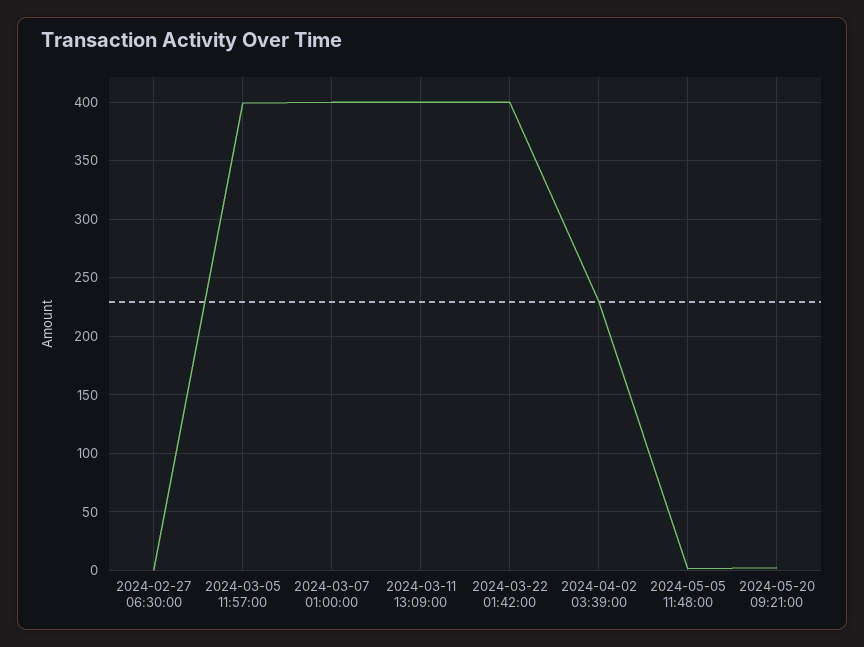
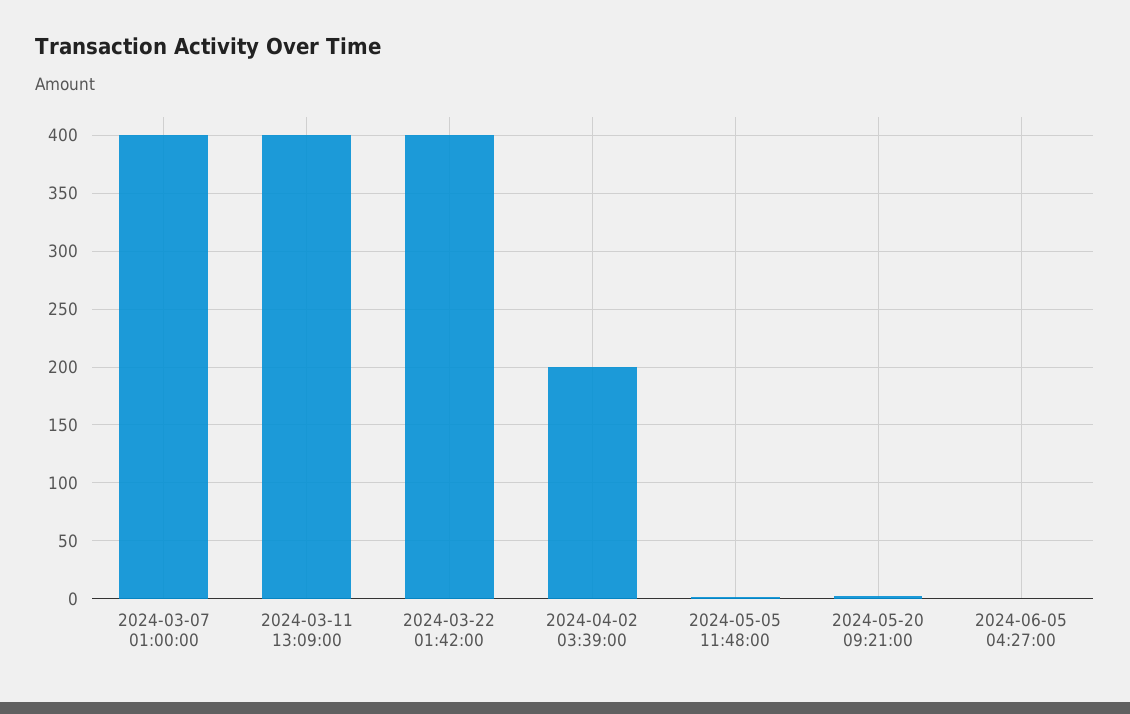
2024-02-27 06:30:00: 0 -> none
2024-03-05 11:57:00: 400 -> none
2024-04-02 03:39:00: 230 -> 200
2024-06-05 04:27:00: none -> 0

